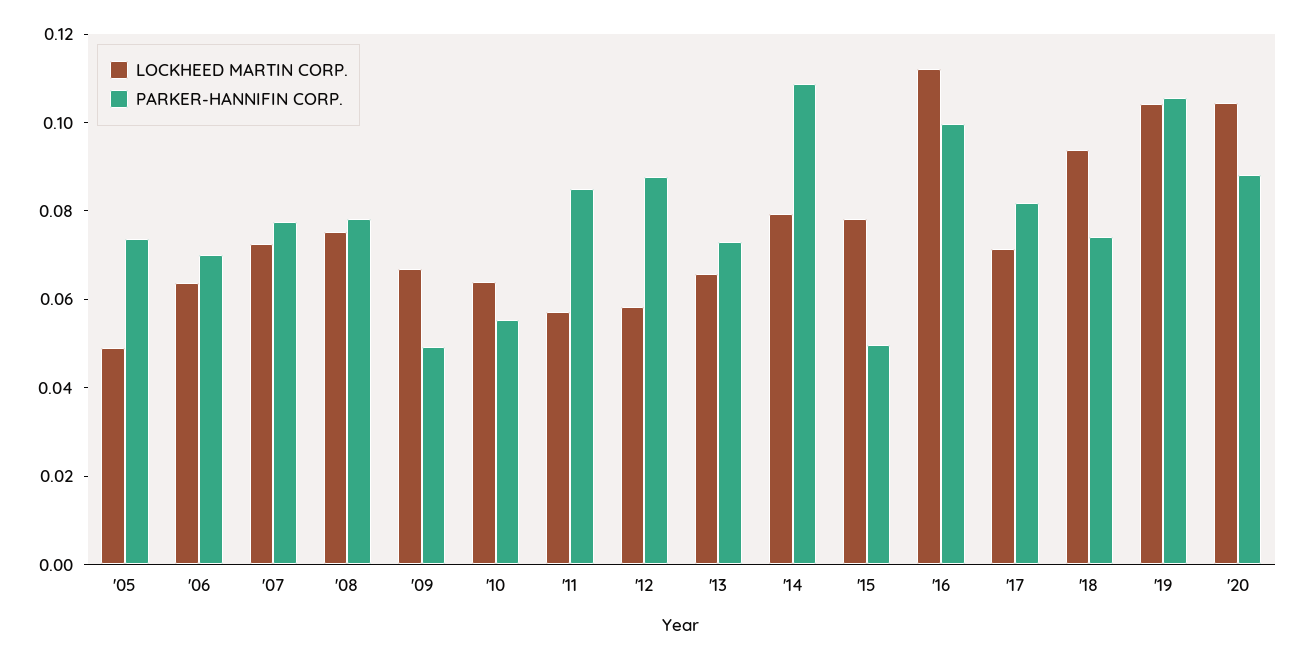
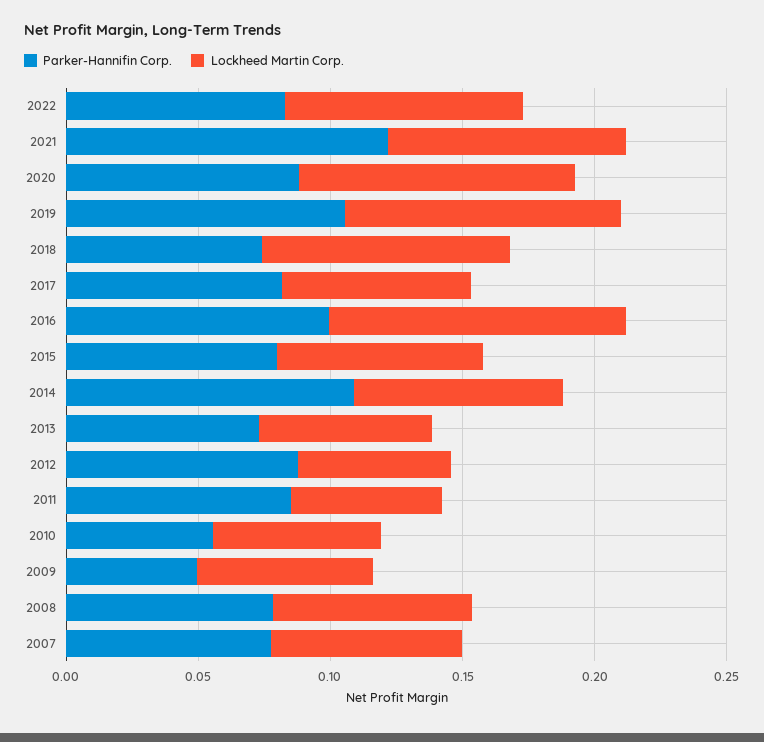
LOCKHEED MARTIN CORP., '05: 0.05 -> none
PARKER-HANNIFIN CORP., '05: 0.075 -> none
LOCKHEED MARTIN CORP., '06: 0.065 -> none
PARKER-HANNIFIN CORP., '06: 0.07 -> none
PARKER-HANNIFIN CORP., '15: 0.05 -> 0.08
PARKER-HANNIFIN CORP., 2022: none -> 0.08
LOCKHEED MARTIN CORP., 2022: none -> 0.09
PARKER-HANNIFIN CORP., 2021: none -> 0.12
LOCKHEED MARTIN CORP., 2021: none -> 0.09

